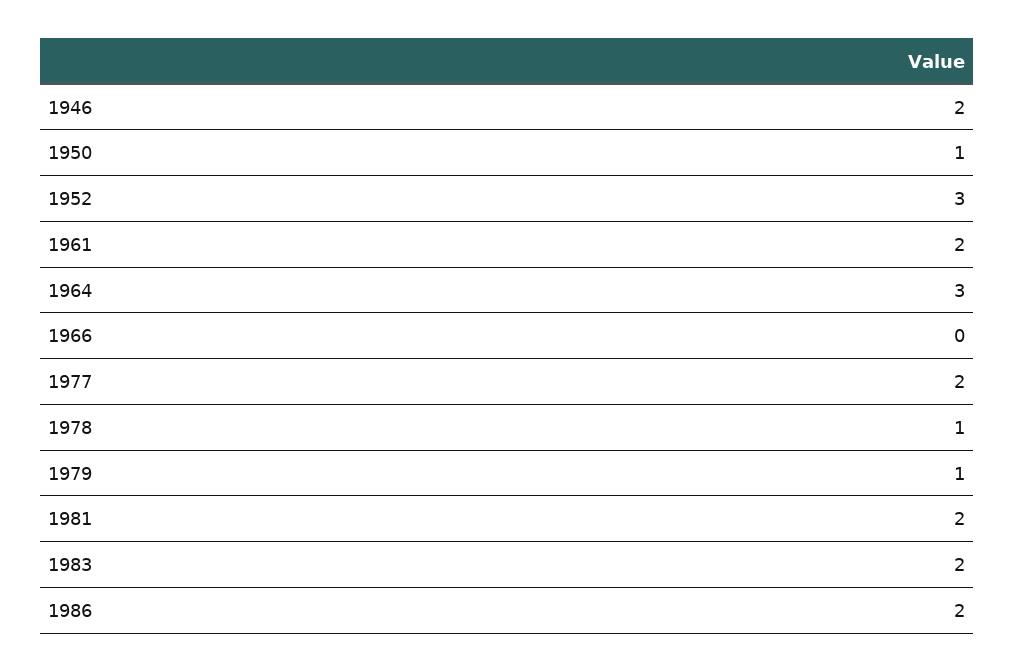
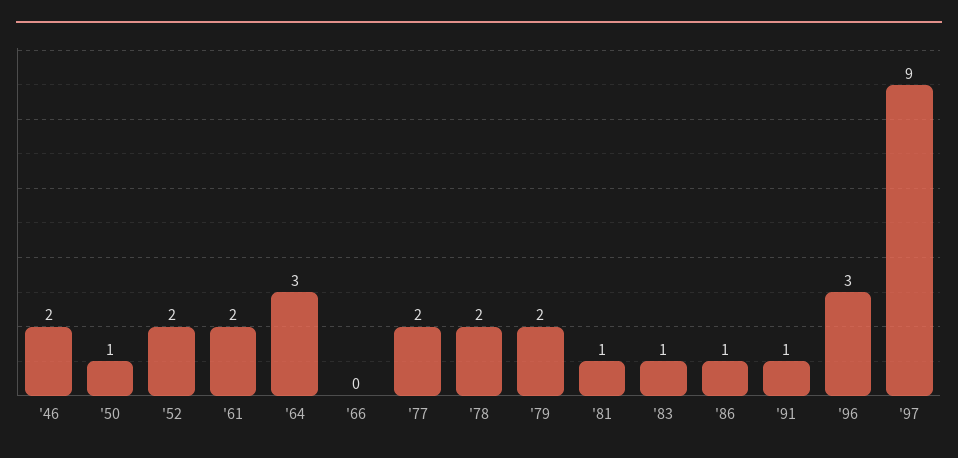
1952: 3 -> 2
1978: 1 -> 2
1979: 1 -> 2
1981: 2 -> 1
1983: 2 -> 1
1986: 2 -> 1
'91: none -> 1
'96: none -> 3
'97: none -> 9

